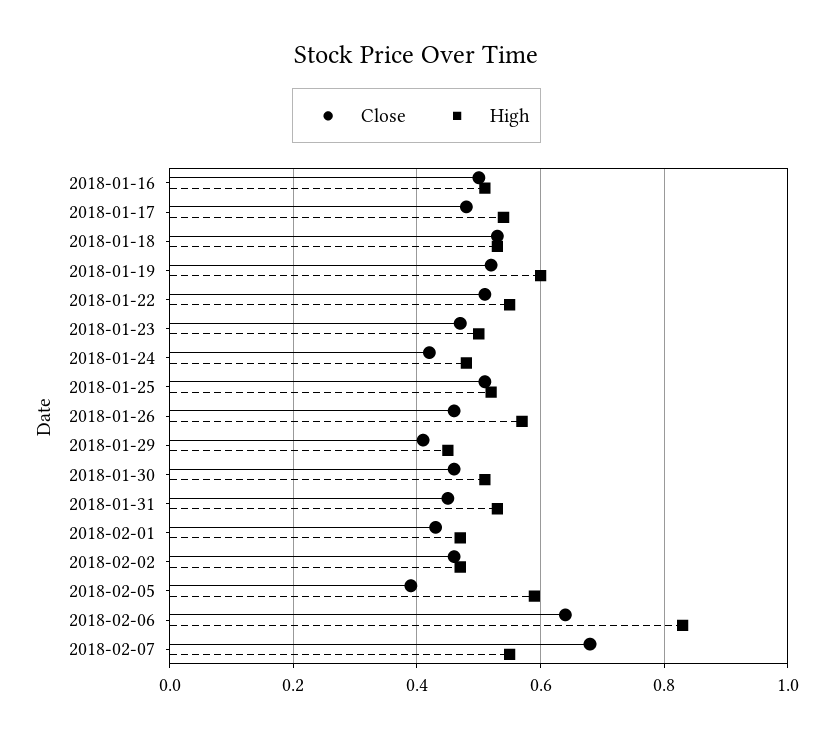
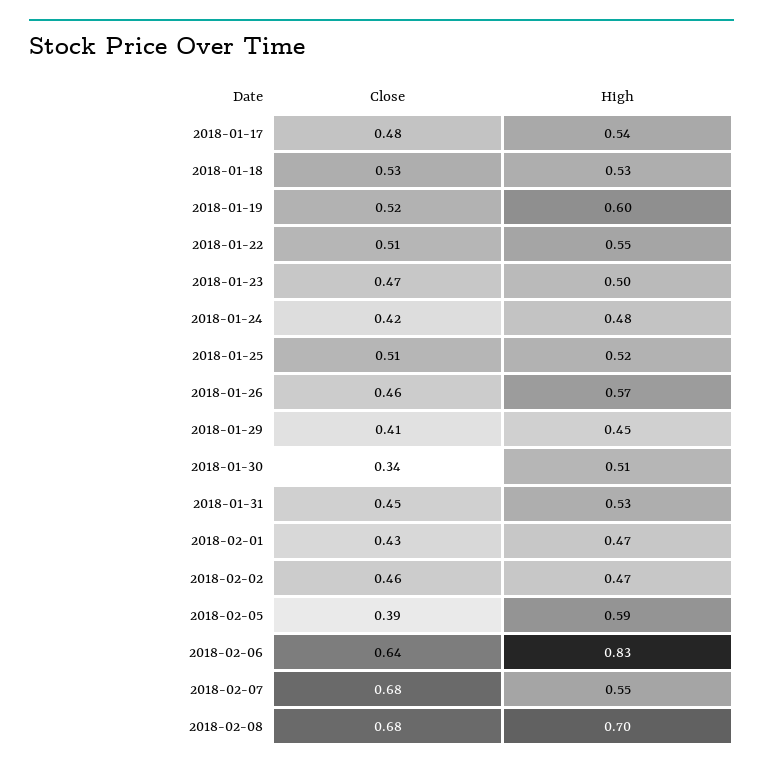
Close, 2018-01-16: 0.5 -> none
High, 2018-01-16: 0.5 -> none
Close, 2018-01-30: 0.45 -> 0.34
Close, 2018-02-08: none -> 0.68
High, 2018-02-08: none -> 0.7

